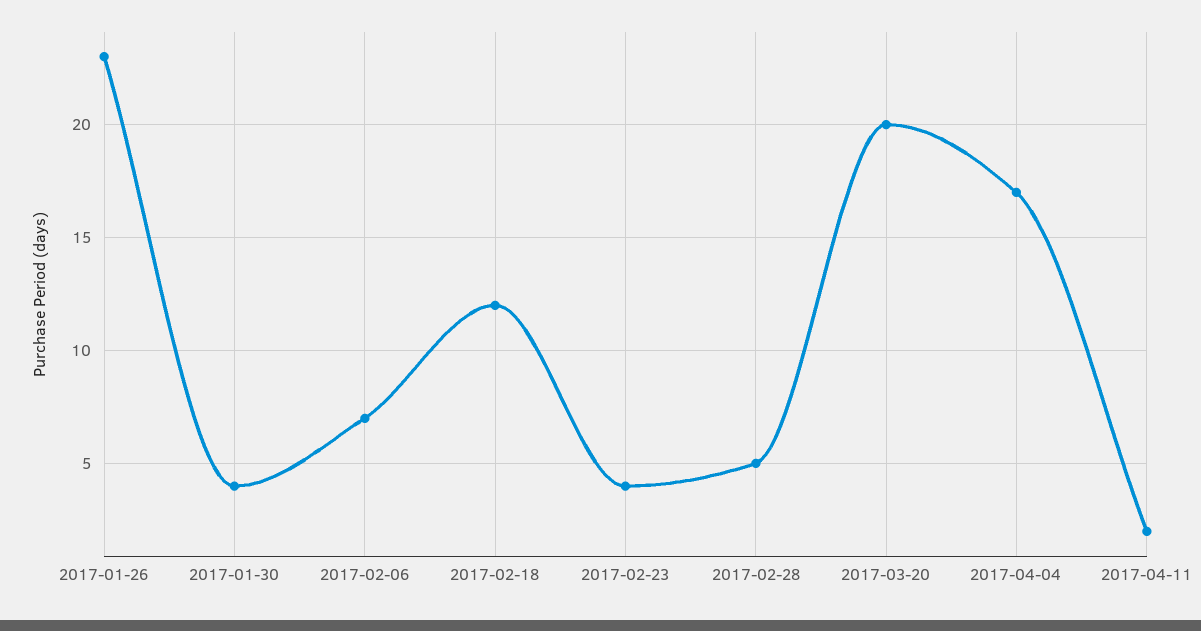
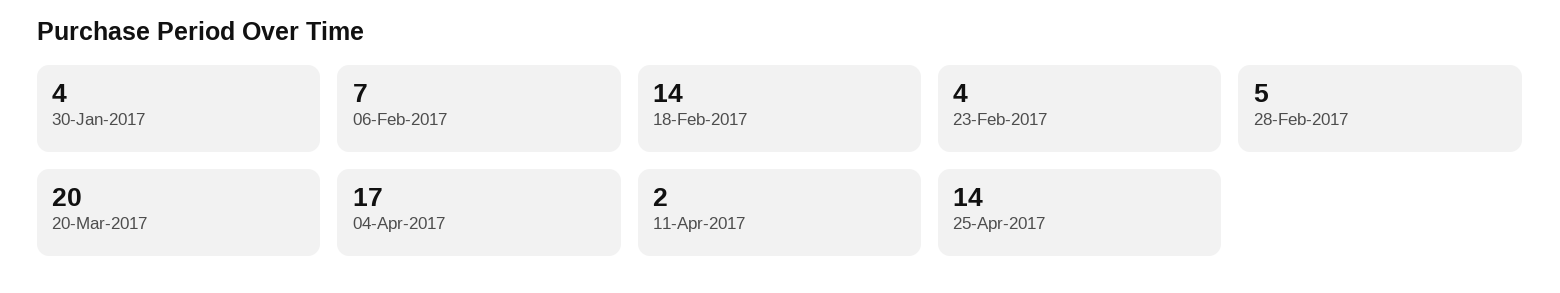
2017-01-26: 23 -> none
2017-02-18: 12 -> 14
25-Apr-2017: none -> 14

